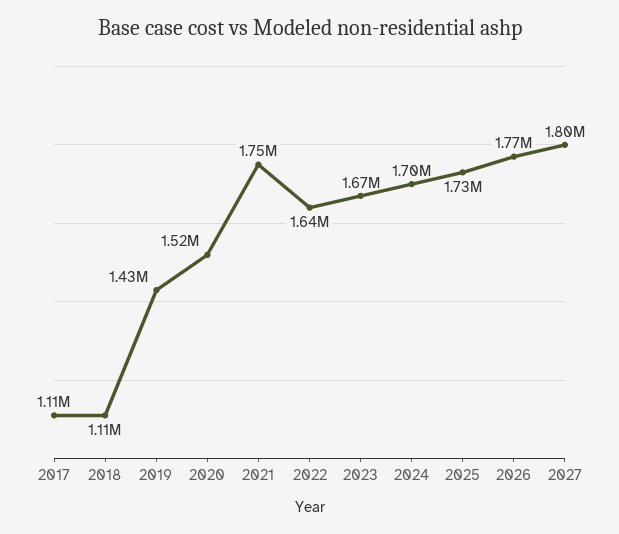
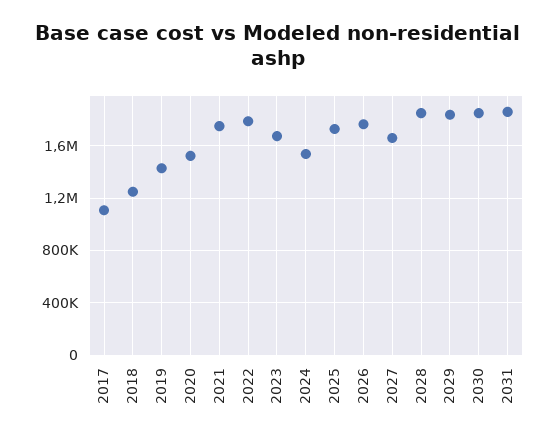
2018: 1110000 -> 1250000
2022: 1640000 -> 1800000
2024: 1700000 -> 1550000
2027: 1800000 -> 1650000
2028: none -> 1850000
2029: none -> 1850000
2030: none -> 1850000
2031: none -> 1850000

